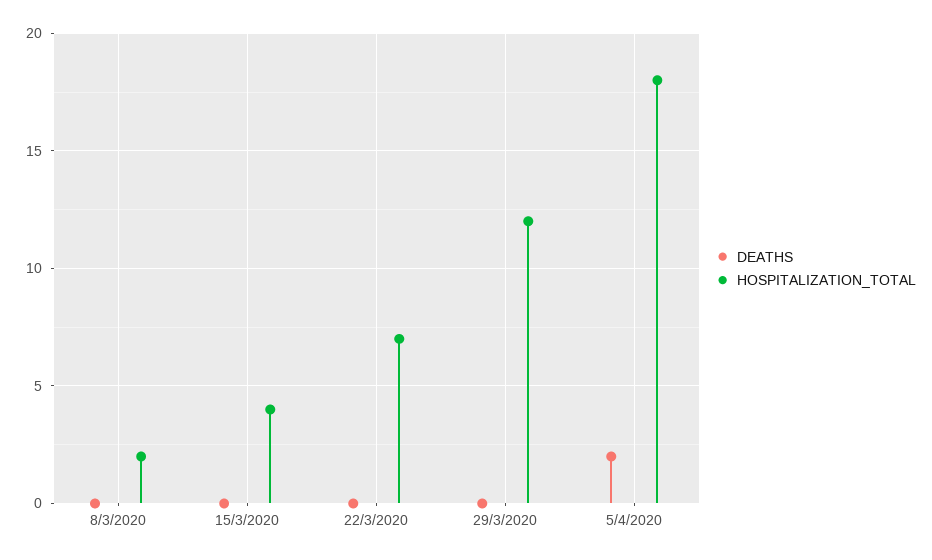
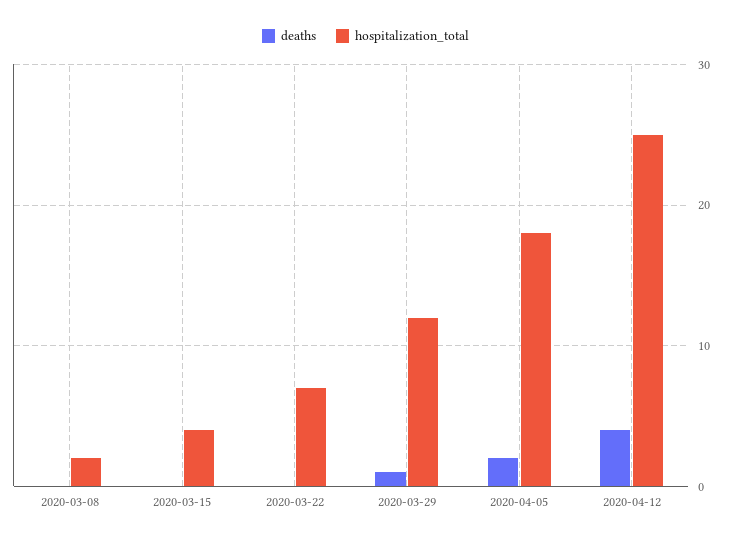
DEATHS, 29/3/2020: 0 -> 1
DEATHS, 2020-04-12: none -> 4
HOSPITALIZATION_TOTAL, 2020-04-12: none -> 25

